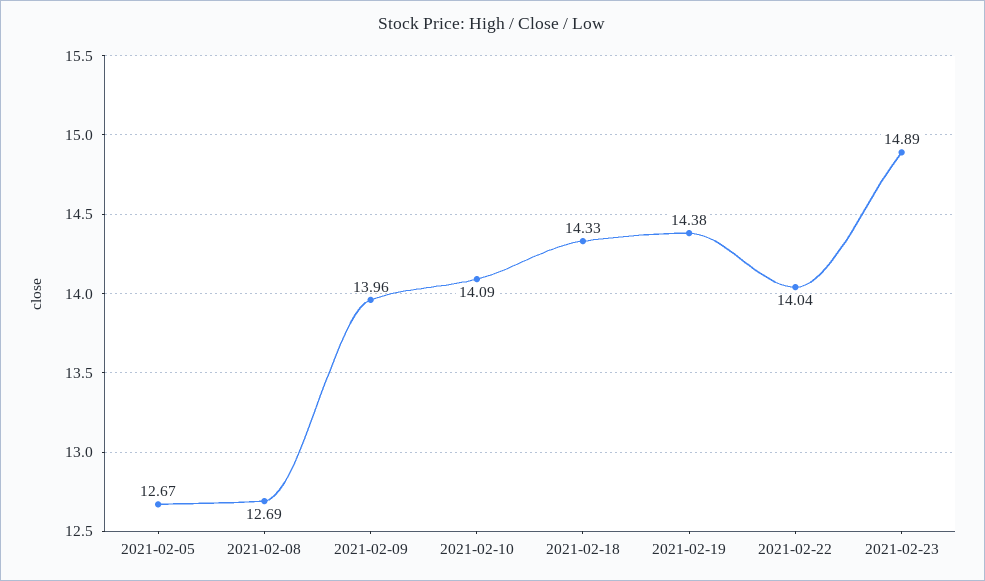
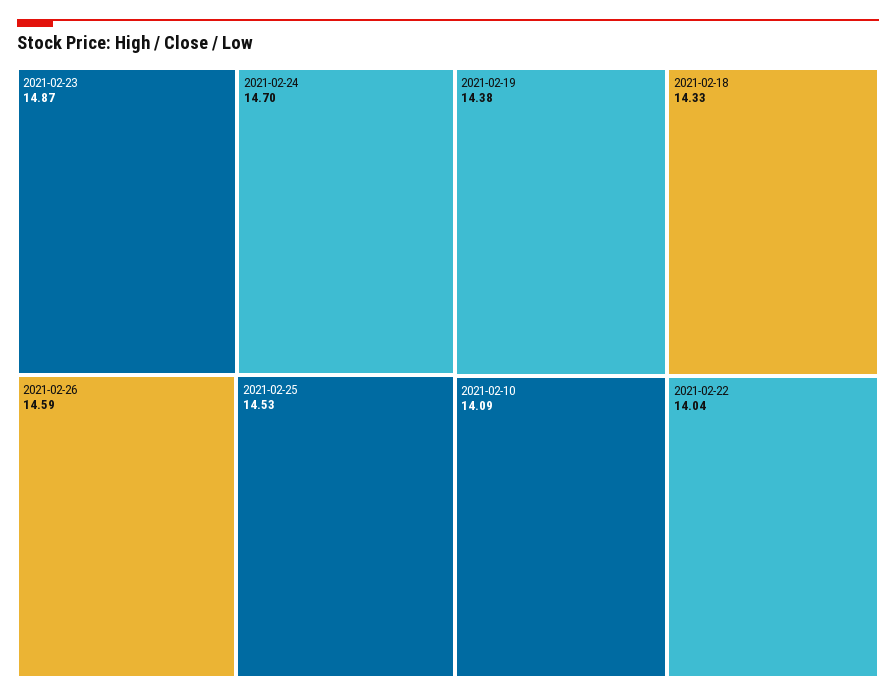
2021-02-05: 12.67 -> none
2021-02-08: 12.69 -> none
2021-02-09: 13.96 -> none
2021-02-23: 14.89 -> 14.87
2021-02-24: none -> 14.7
2021-02-26: none -> 14.59
2021-02-25: none -> 14.53

